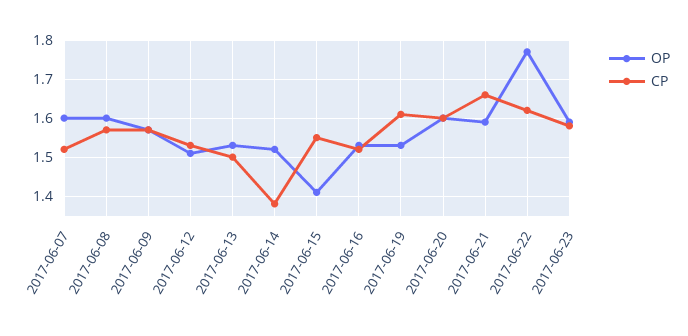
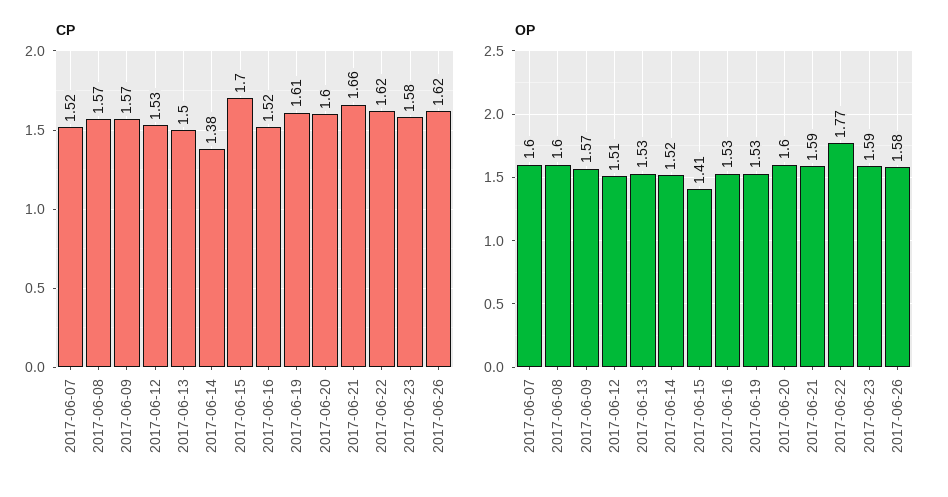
CP, 2017-06-15: 1.55 -> 1.7
CP, 2017-06-26: none -> 1.62
OP, 2017-06-26: none -> 1.58

